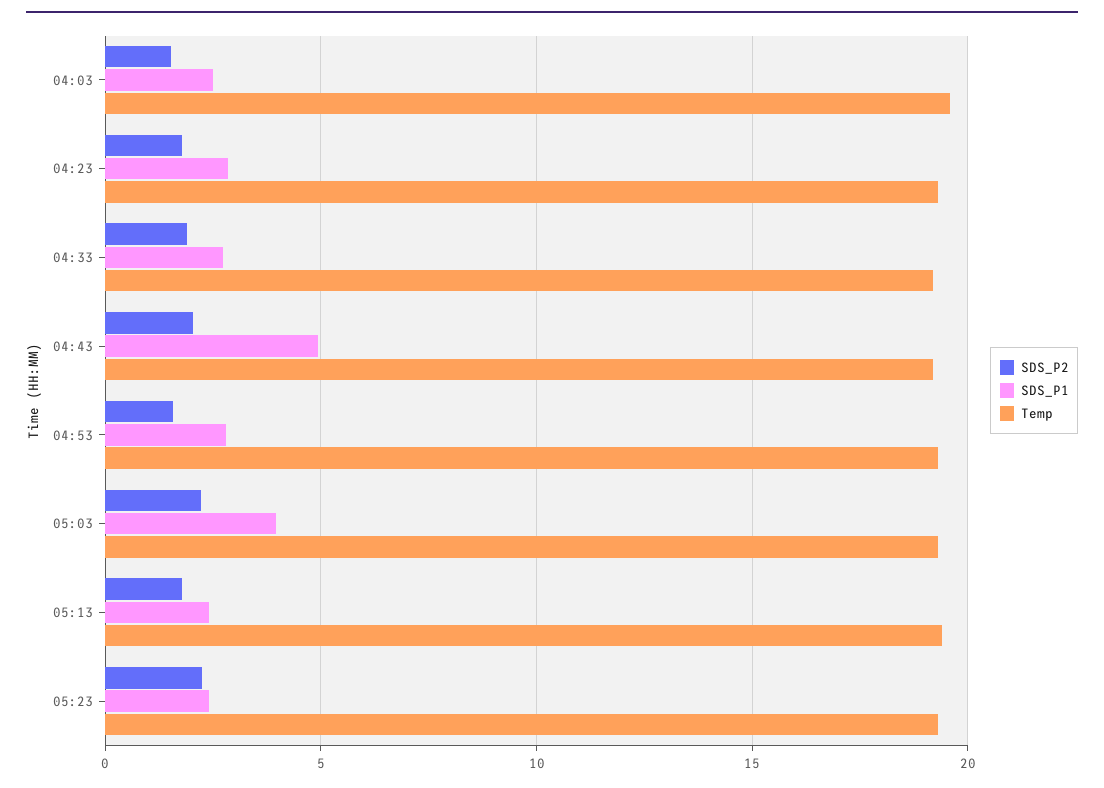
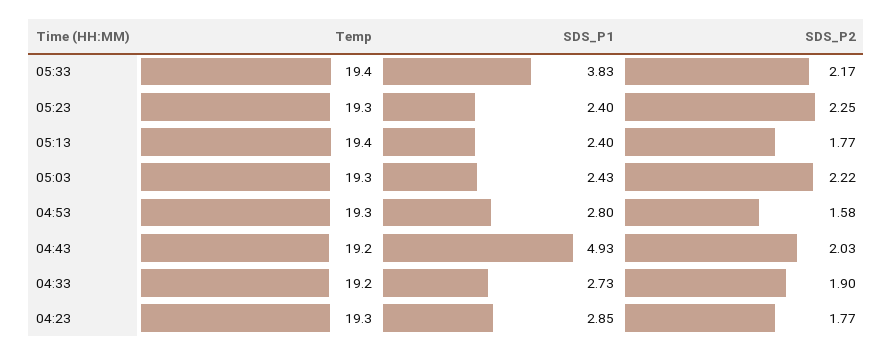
SDS_P2, 04:03: 1.5 -> none
SDS_P1, 04:03: 2.5 -> none
Temp, 04:03: 19.5 -> none
SDS_P1, 05:03: 4 -> 2.43
Temp, 05:33: none -> 19.4
SDS_P1, 05:33: none -> 3.83
SDS_P2, 05:33: none -> 2.17

